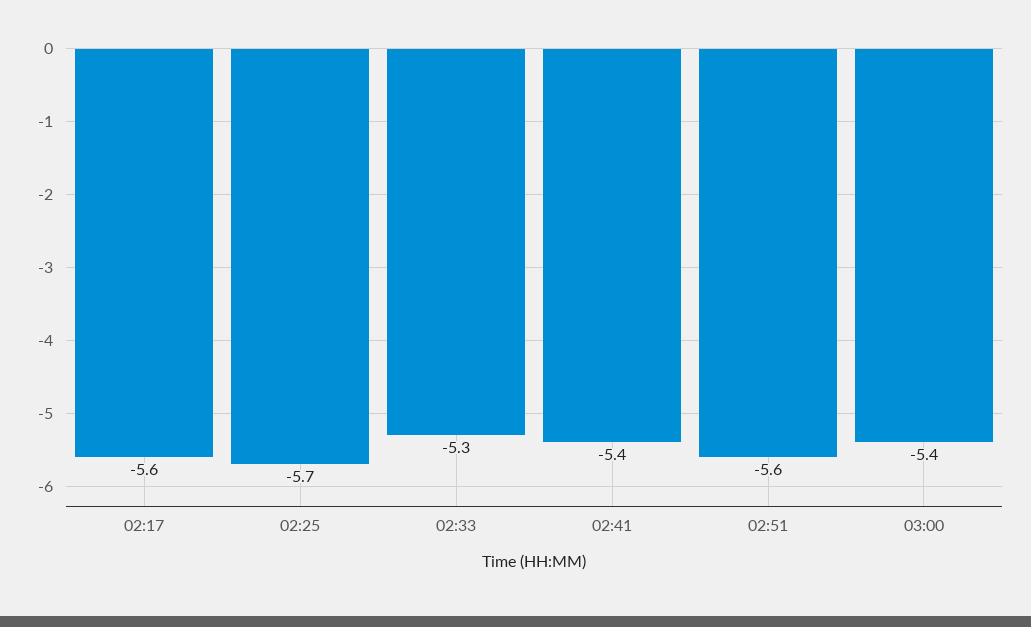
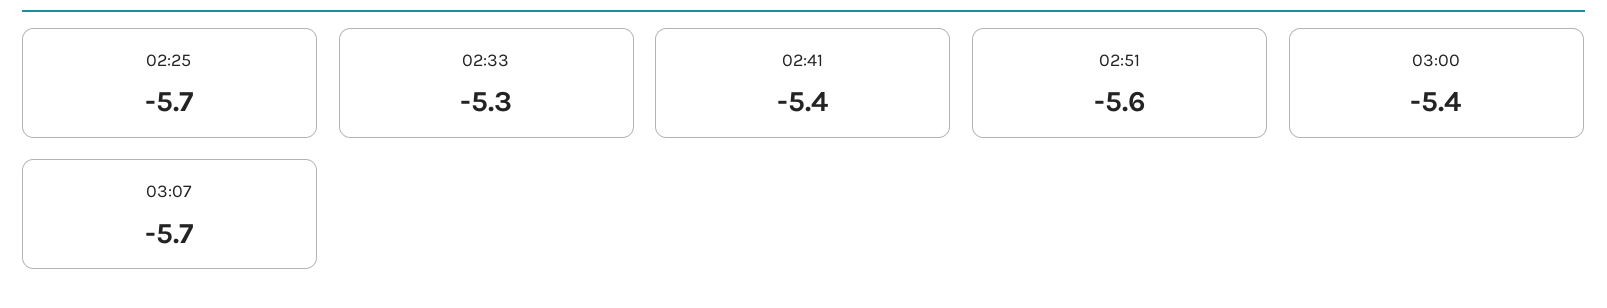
02:17: -5.6 -> none
03:07: none -> -5.7

